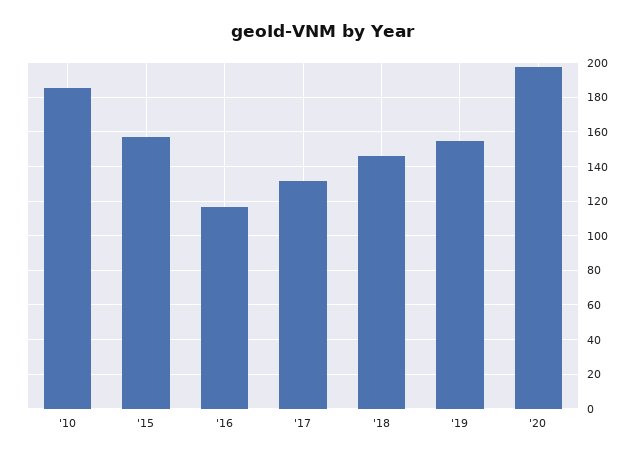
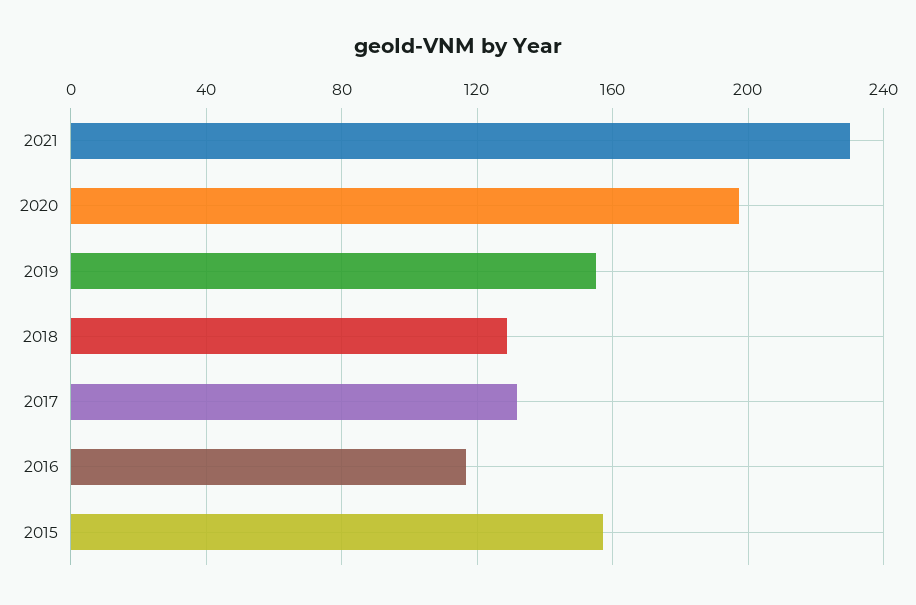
'10: 185 -> none
'18: 145 -> 130
2021: none -> 230

